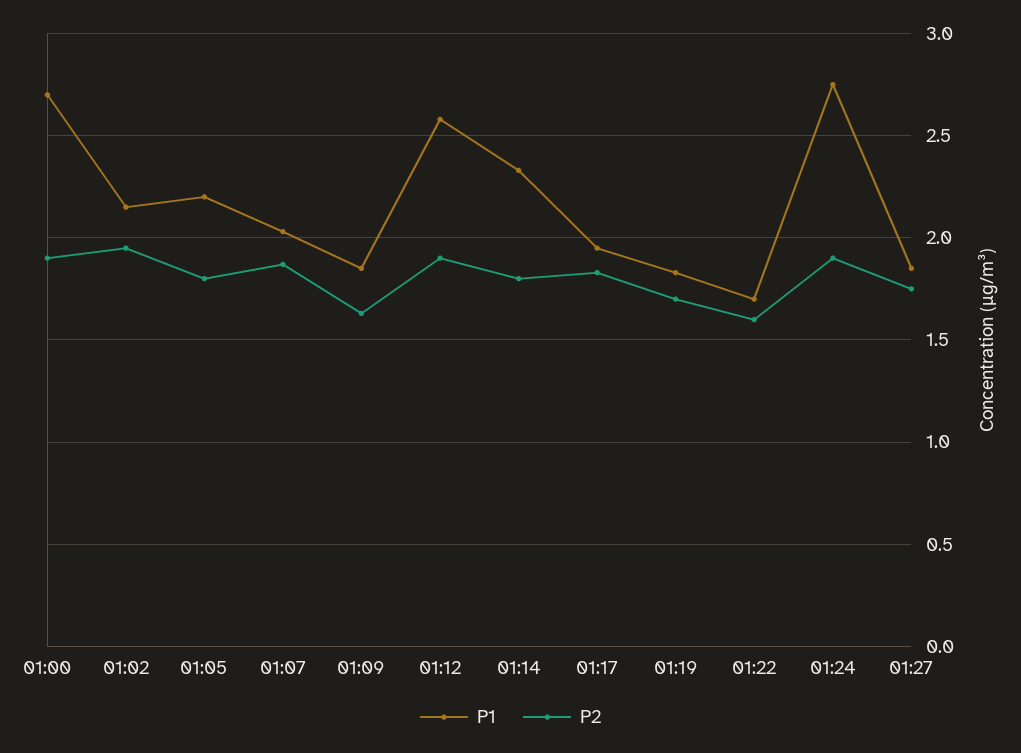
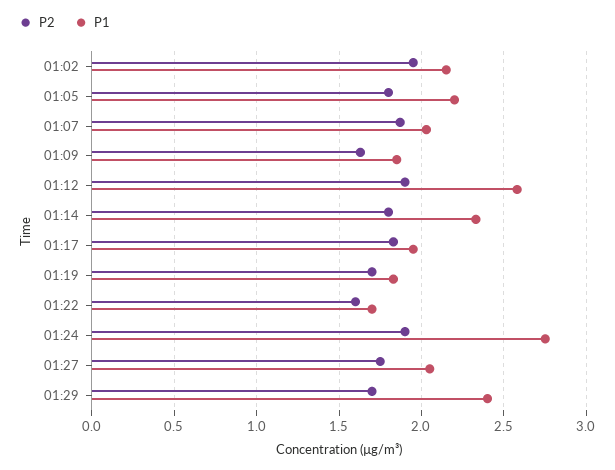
P1, 01:00: 2.7 -> none
P2, 01:00: 1.9 -> none
P1, 01:27: 1.85 -> 2.05
P2, 01:29: none -> 1.7
P1, 01:29: none -> 2.4

